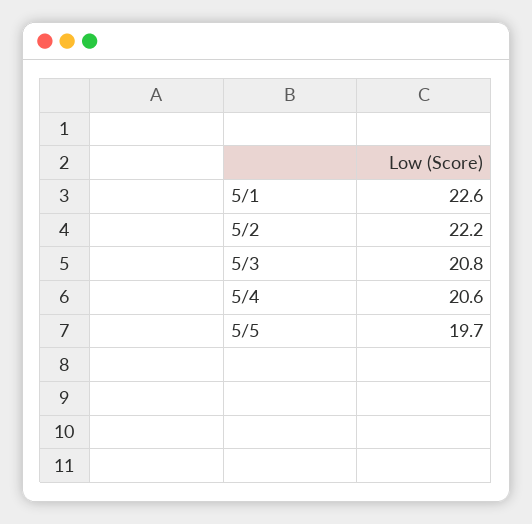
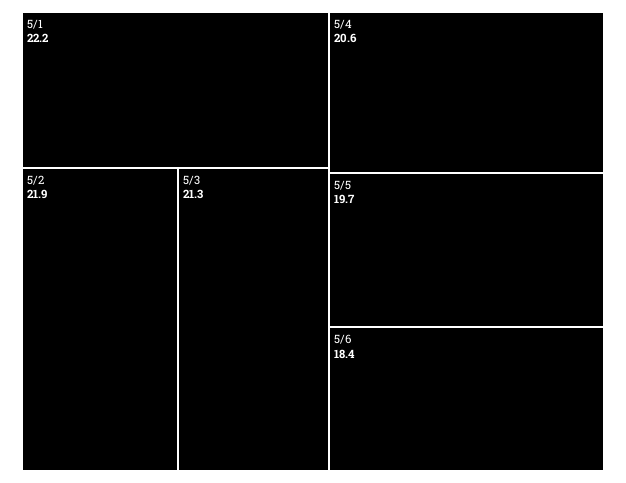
5/1: 22.6 -> 22.2
5/2: 22.2 -> 21.9
5/3: 20.8 -> 21.3
5/6: none -> 18.4

